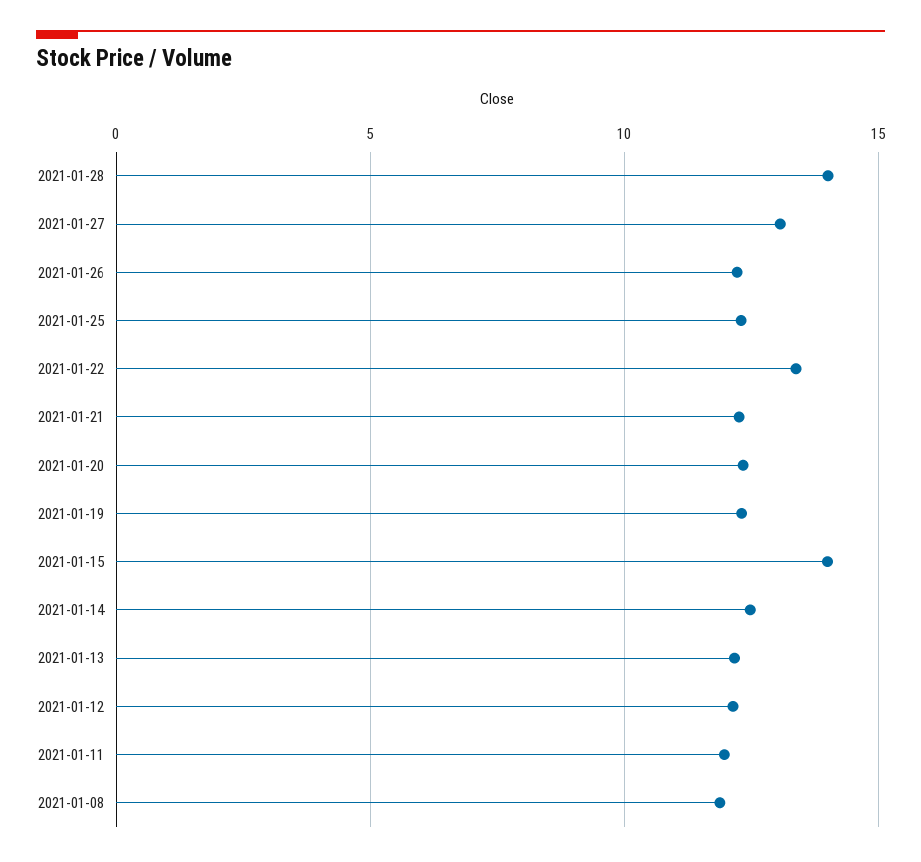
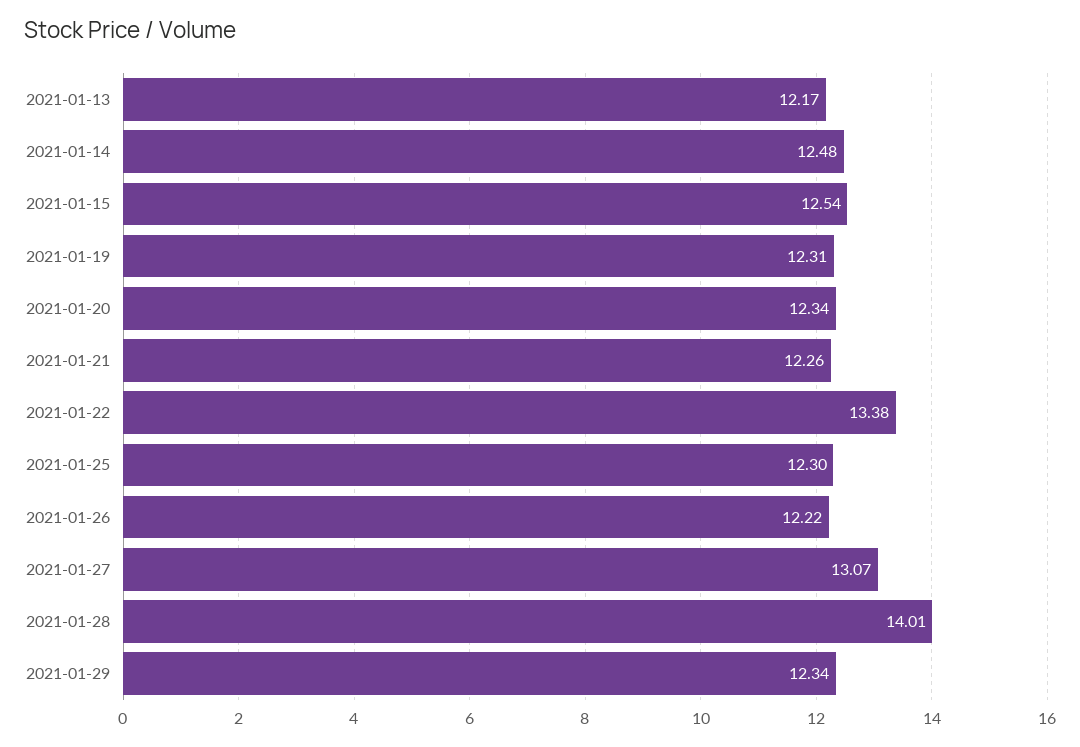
2021-01-15: 14 -> 12.54
2021-01-12: 12 -> none
2021-01-11: 12 -> none
2021-01-08: 12 -> none
2021-01-29: none -> 12.34

